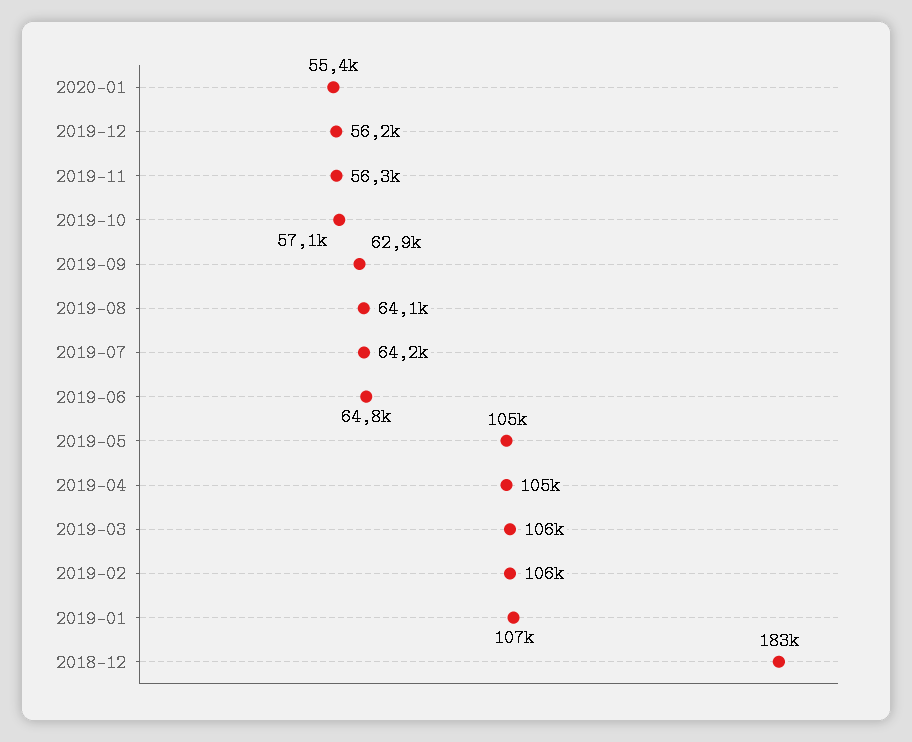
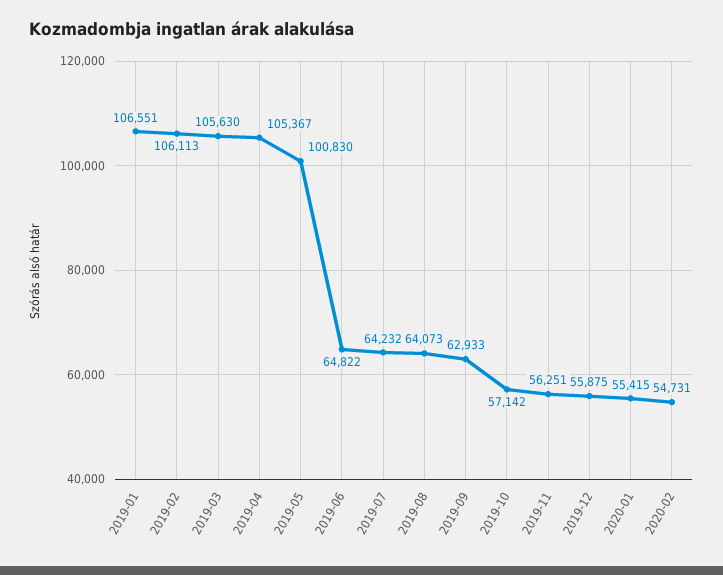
2019-12: 56200 -> 55875
2019-05: 105000 -> 100830
2018-12: 183000 -> none
2020-02: none -> 54731

